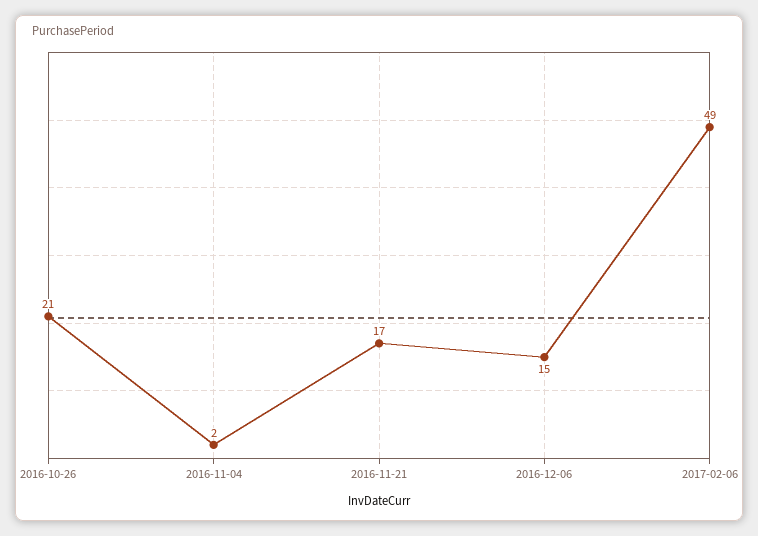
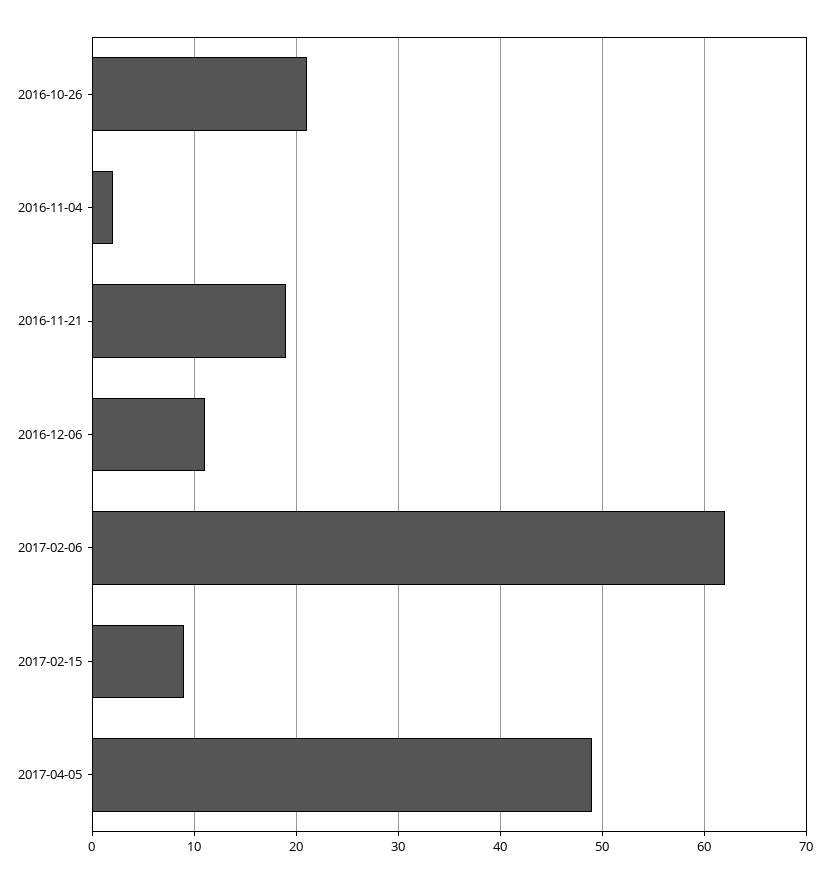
2016-11-21: 17 -> 19
2016-12-06: 15 -> 11
2017-02-06: 49 -> 62
2017-02-15: none -> 9
2017-04-05: none -> 49

